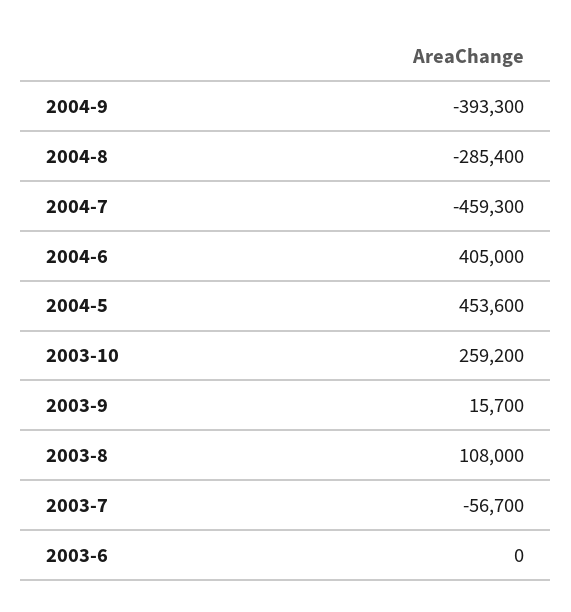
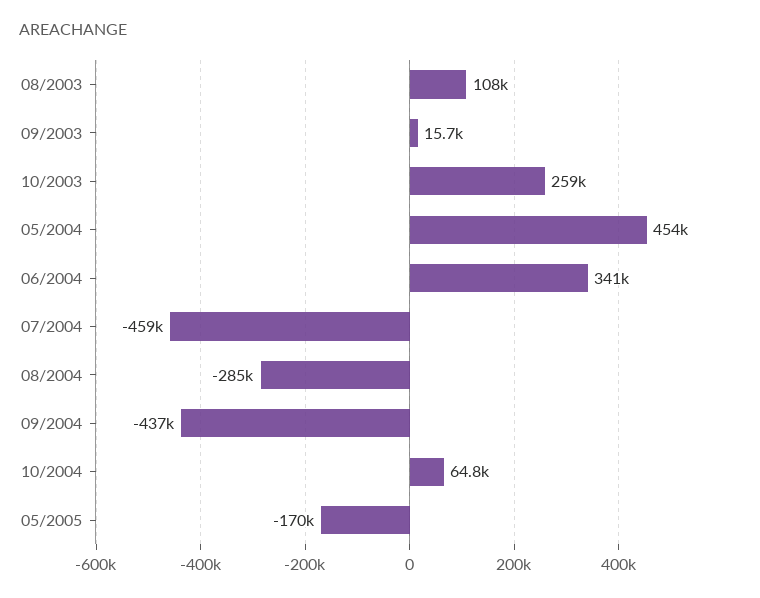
2004-9: -393300 -> -437000
2004-6: 405000 -> 341000
2003-7: -56700 -> none
2003-6: 0 -> none
10/2004: none -> 64800
05/2005: none -> -170000

